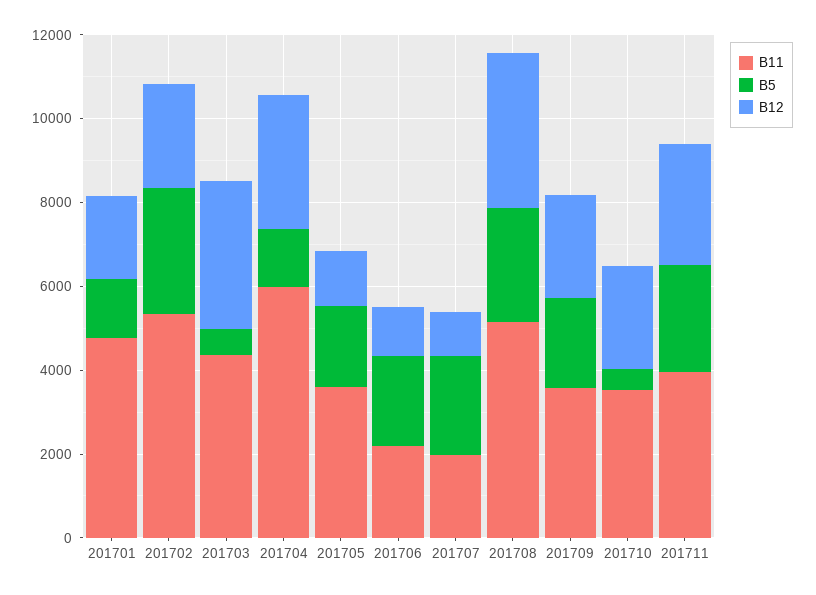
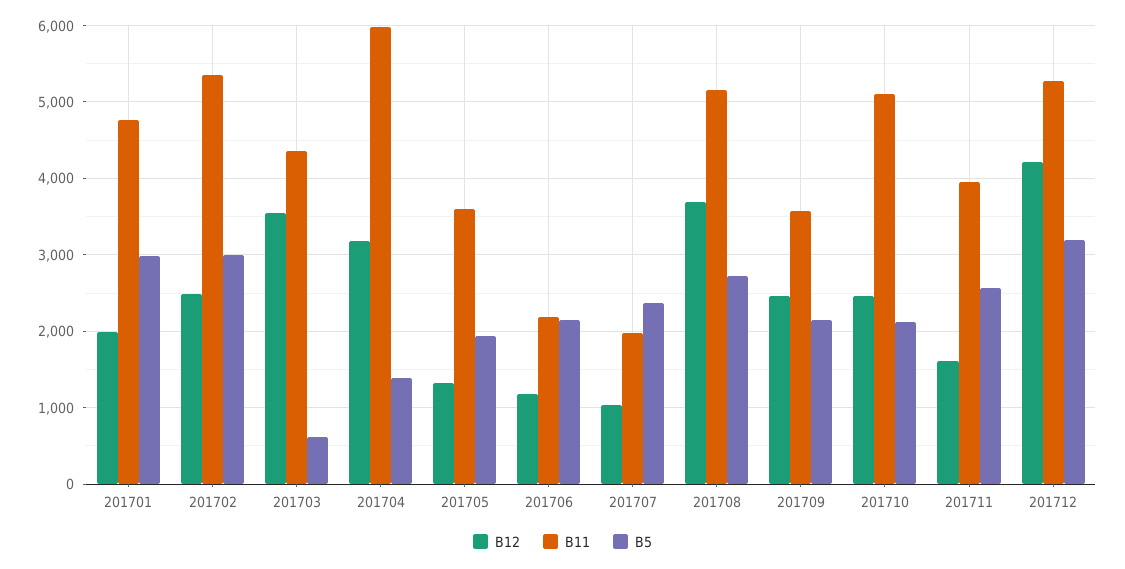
B5, 201701: 1500 -> 3000
B11, 201710: 3500 -> 5100
B5, 201710: 500 -> 2100
B12, 201711: 3000 -> 1600
B12, 201712: none -> 4200
B11, 201712: none -> 5300
B5, 201712: none -> 3200

